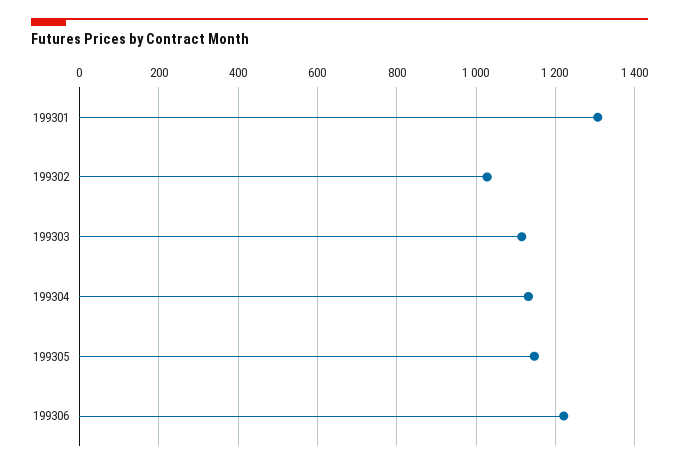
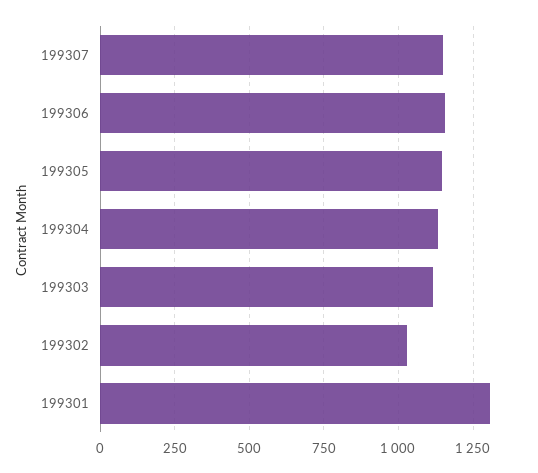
199306: 1220 -> 1150
199307: none -> 1150

